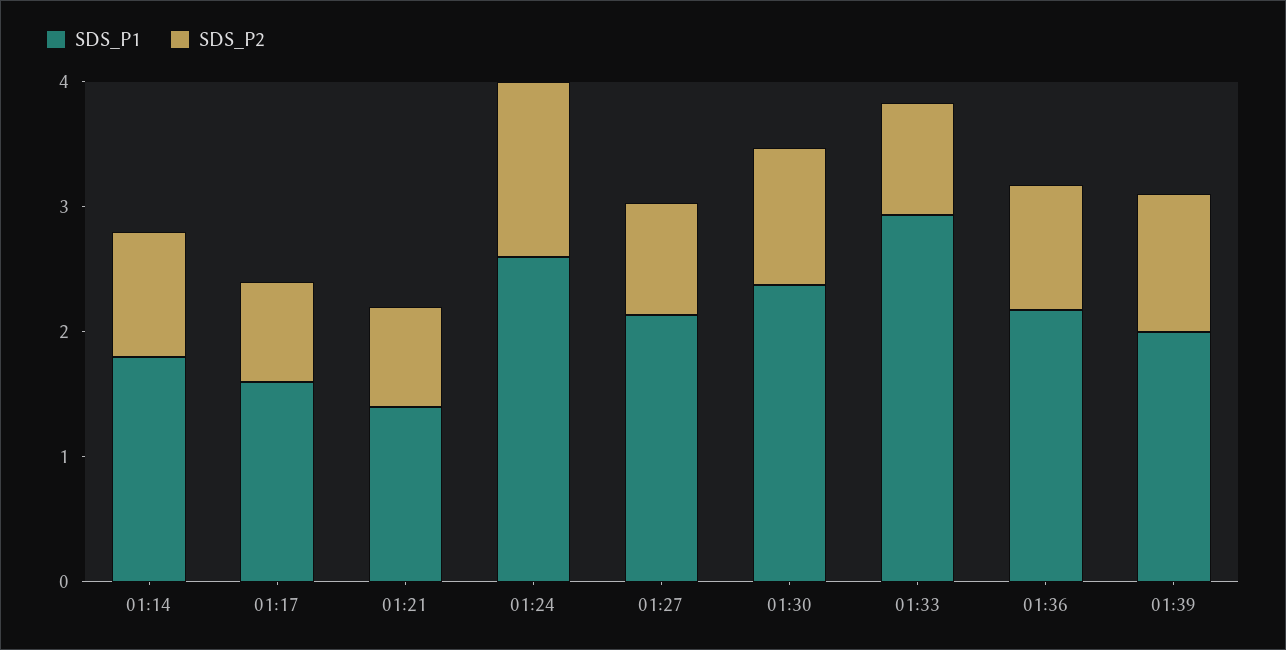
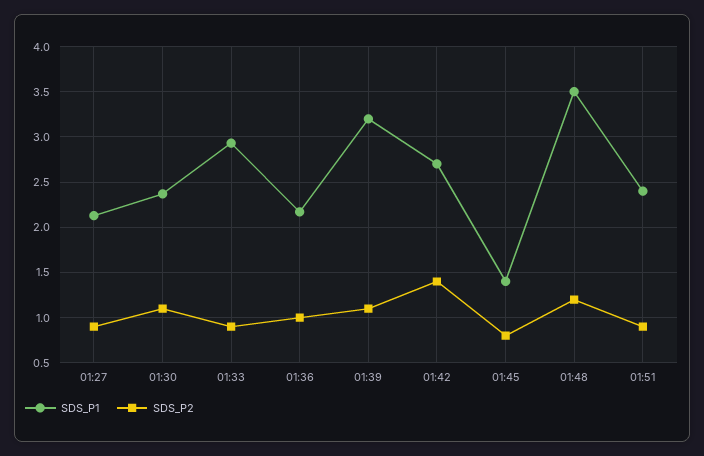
SDS_P1, 01:14: 1.8 -> none
SDS_P2, 01:14: 1 -> none
SDS_P1, 01:17: 1.6 -> none
SDS_P2, 01:17: 0.8 -> none
SDS_P1, 01:21: 1.4 -> none
SDS_P2, 01:21: 0.8 -> none
SDS_P1, 01:24: 2.6 -> none
SDS_P2, 01:24: 1.4 -> none
SDS_P1, 01:39: 2 -> 3.2
SDS_P1, 01:42: none -> 2.7
SDS_P2, 01:42: none -> 1.4
SDS_P1, 01:45: none -> 1.4
SDS_P2, 01:45: none -> 0.8
SDS_P1, 01:48: none -> 3.5
SDS_P2, 01:48: none -> 1.2
SDS_P1, 01:51: none -> 2.4
SDS_P2, 01:51: none -> 0.9

